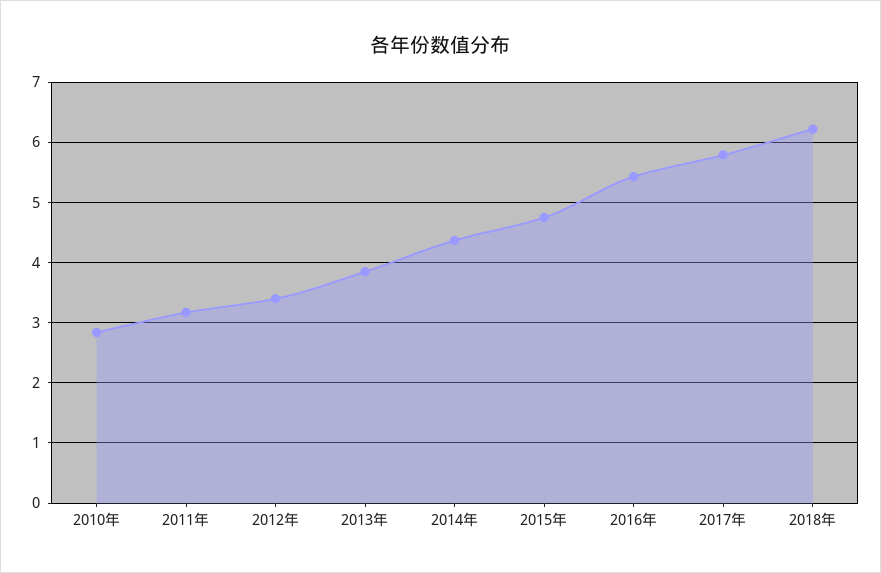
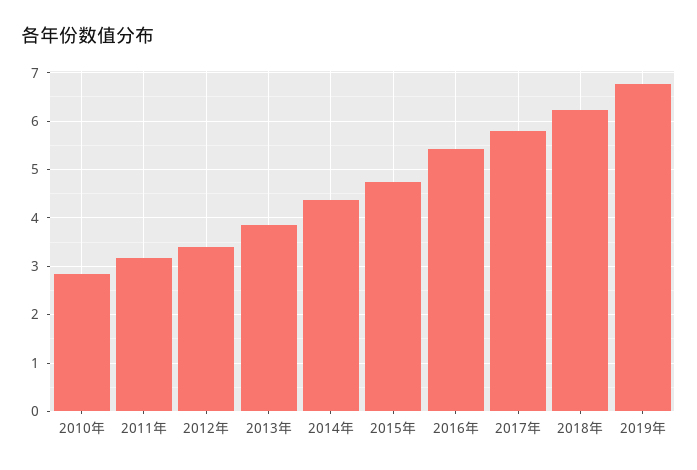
2019年: none -> 6.8

